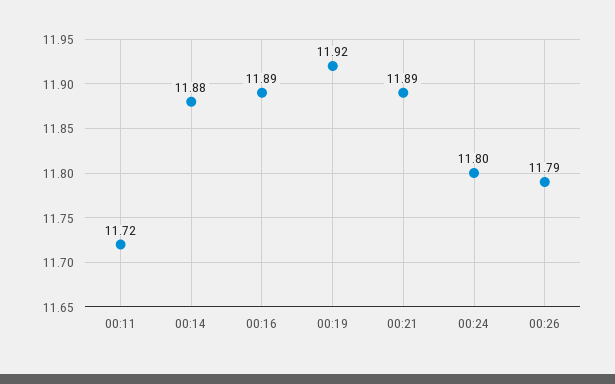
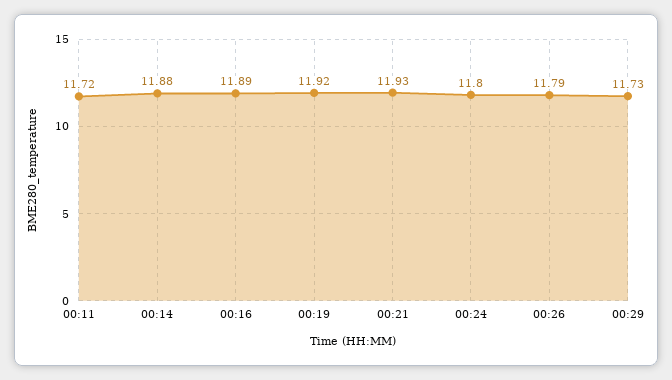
00:21: 11.89 -> 11.93
00:29: none -> 11.73

